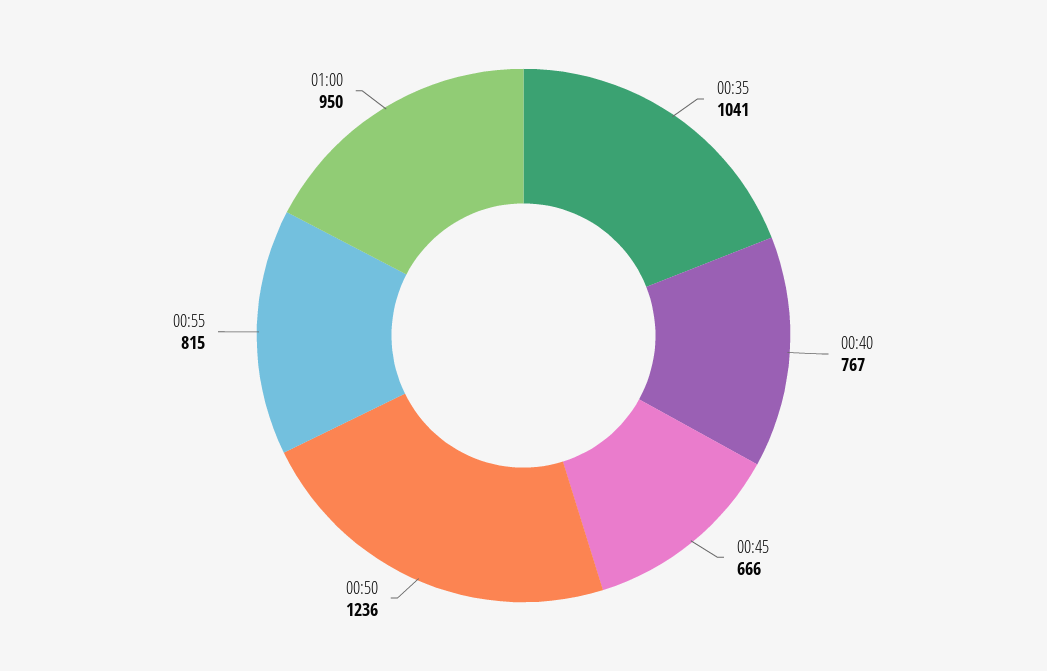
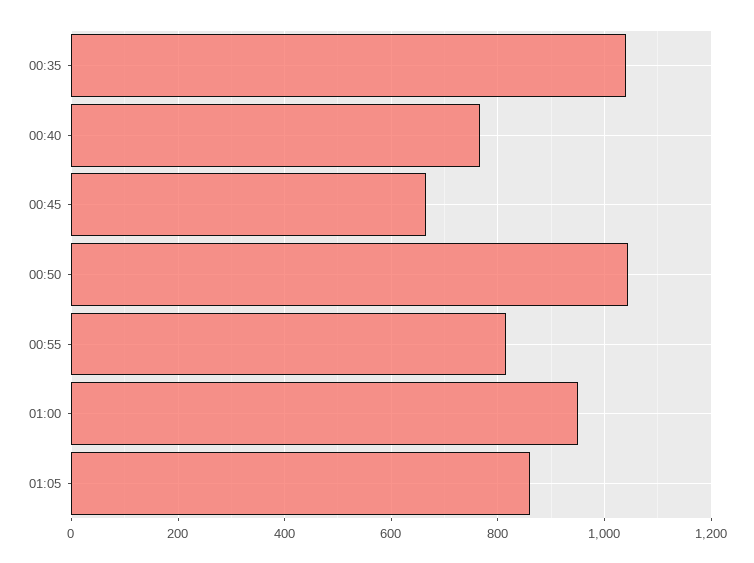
00:50: 1236 -> 1040
01:05: none -> 860

